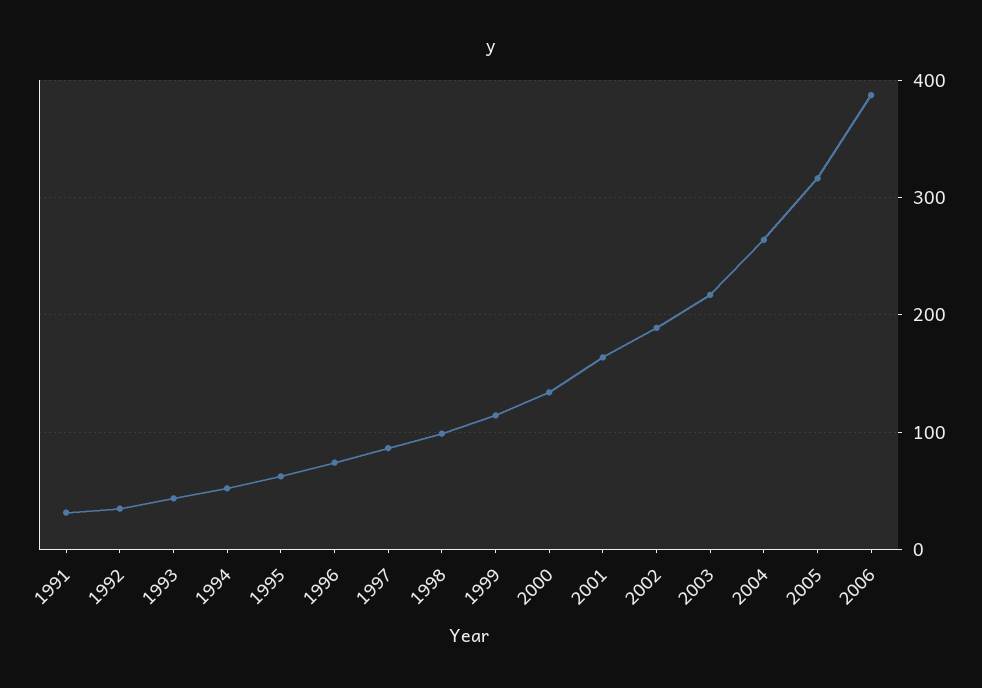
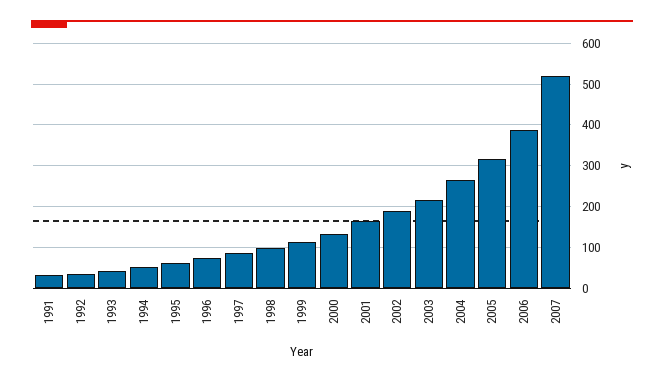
2007: none -> 520

